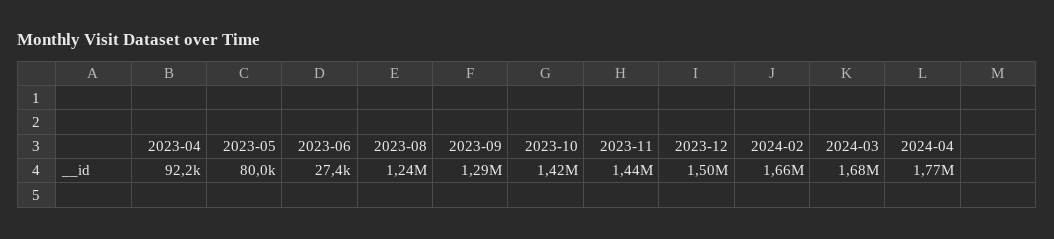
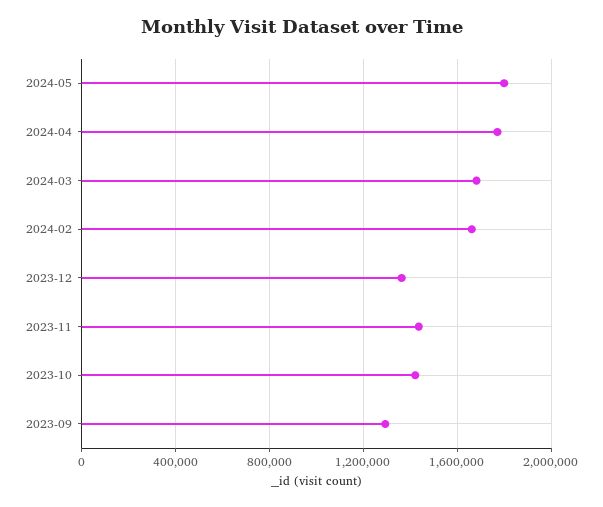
2023-04: 92200 -> none
2023-05: 80000 -> none
2023-06: 27400 -> none
2023-08: 1240000 -> none
2023-12: 1500000 -> 1350000
2024-05: none -> 1800000

